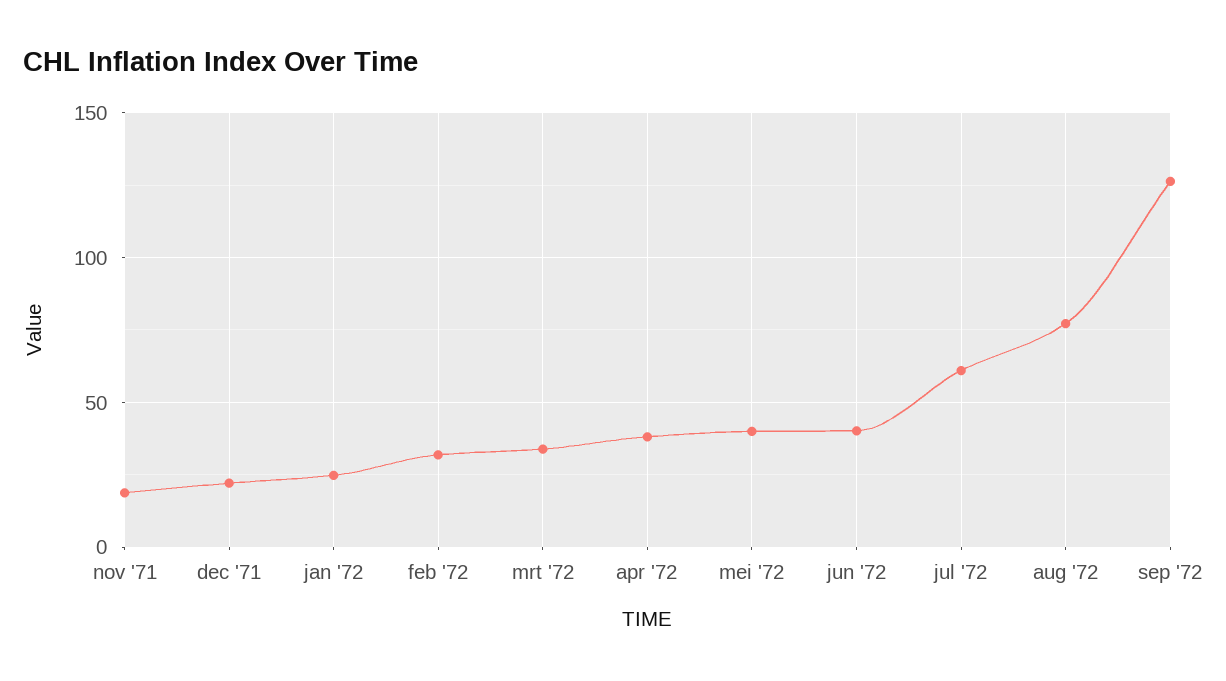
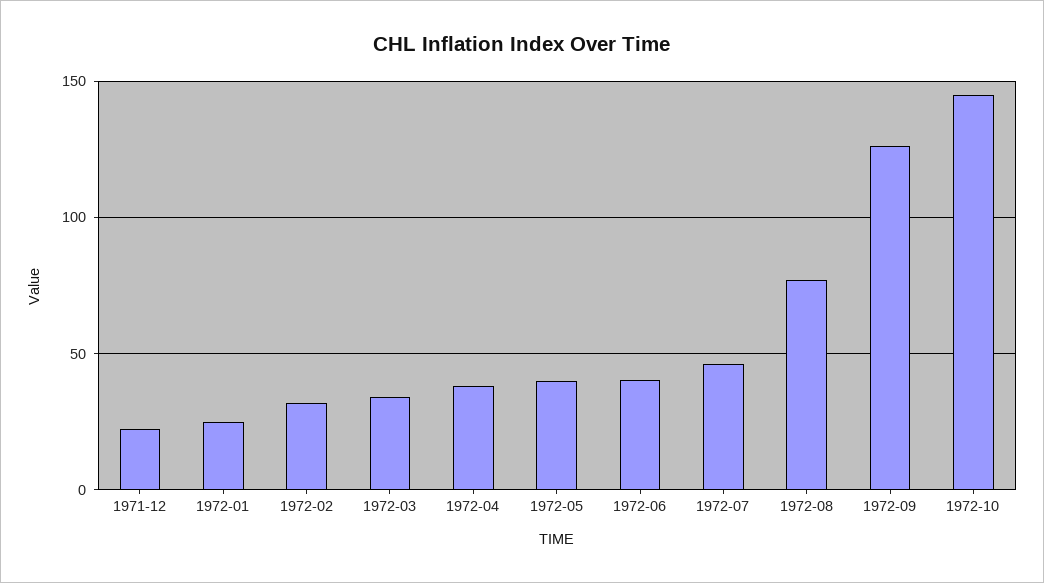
nov '71: 20 -> none
jul '72: 60 -> 45
1972-10: none -> 145

